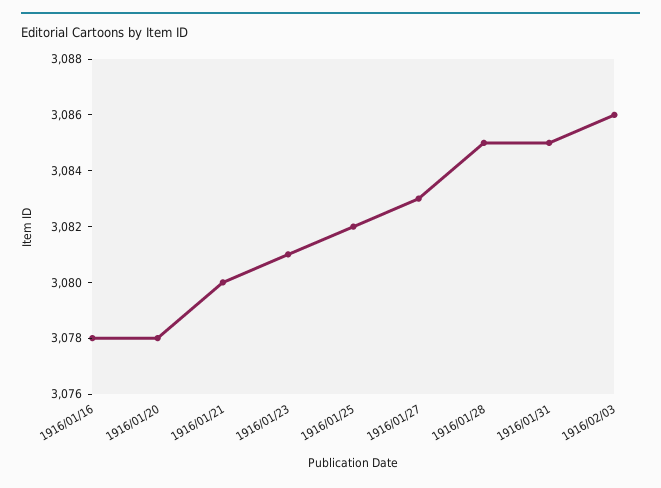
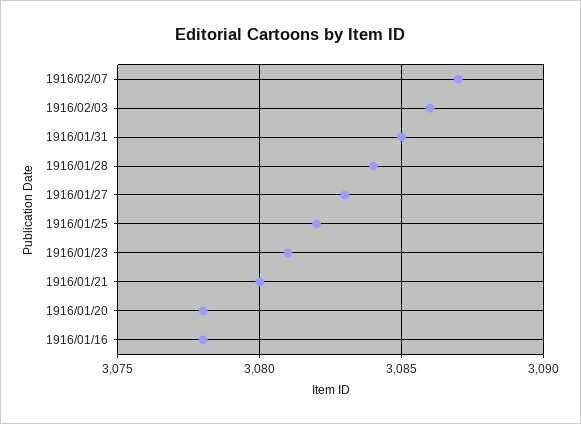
1916/01/28: 3085 -> 3084
1916/02/07: none -> 3087

